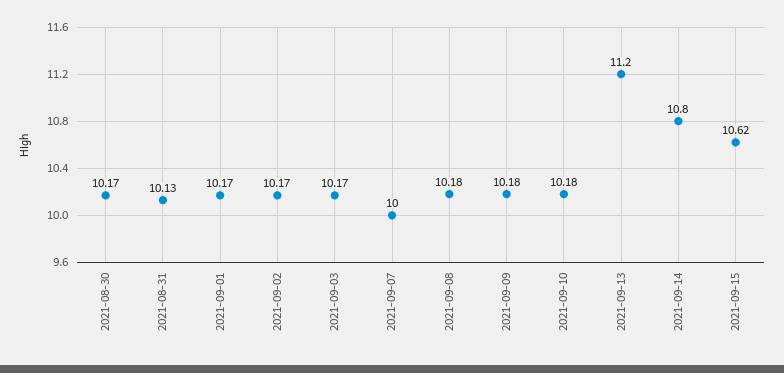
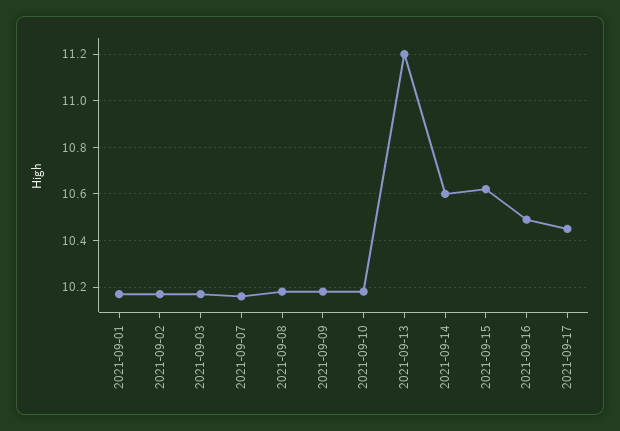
2021-08-30: 10.17 -> none
2021-08-31: 10.13 -> none
2021-09-07: 10 -> 10.15
2021-09-14: 10.8 -> 10.6
2021-09-16: none -> 10.5
2021-09-17: none -> 10.45

